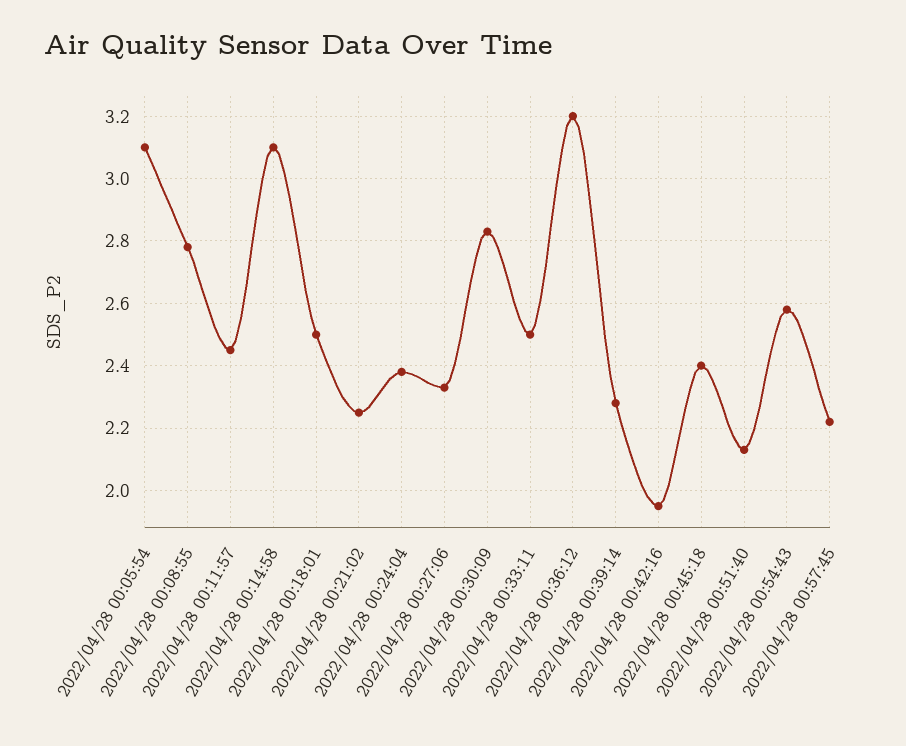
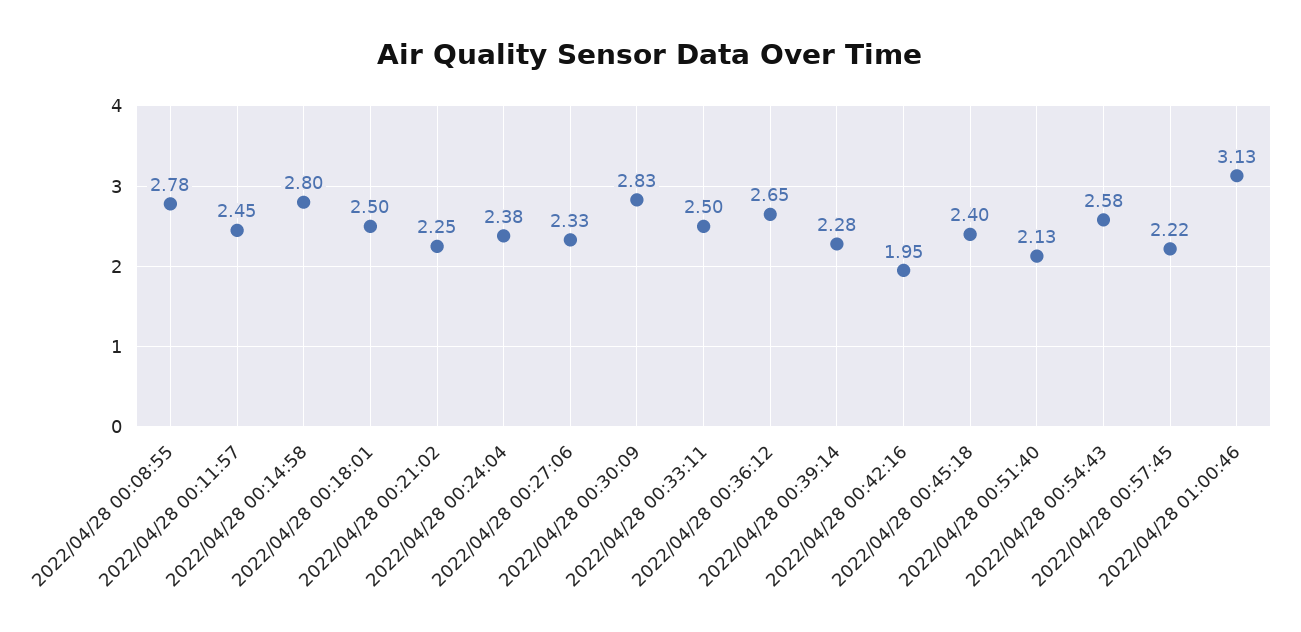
2022/04/28 00:05:54: 3.1 -> none
2022/04/28 00:14:58: 3.1 -> 2.8
2022/04/28 00:36:12: 3.2 -> 2.65
2022/04/28 01:00:46: none -> 3.13

